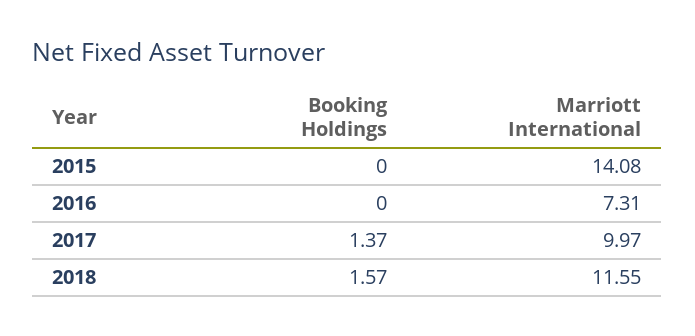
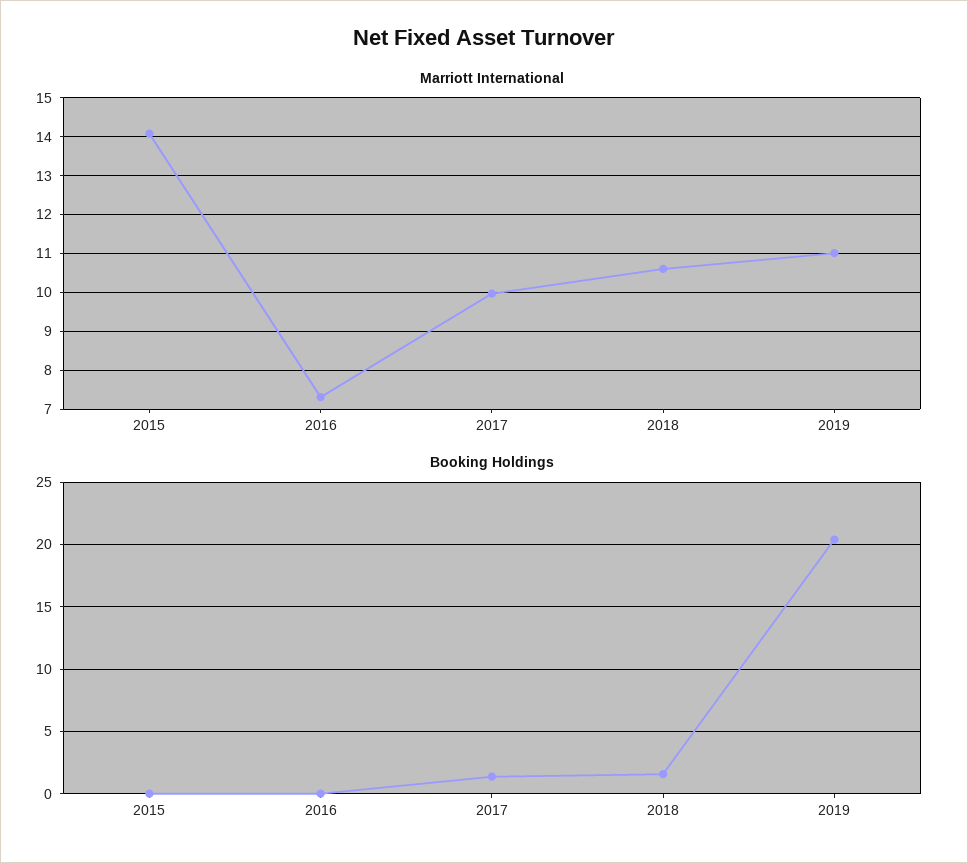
Marriott International, 2018: 11.55 -> 10.6
Marriott International, 2019: none -> 11
Booking Holdings, 2019: none -> 20.5

